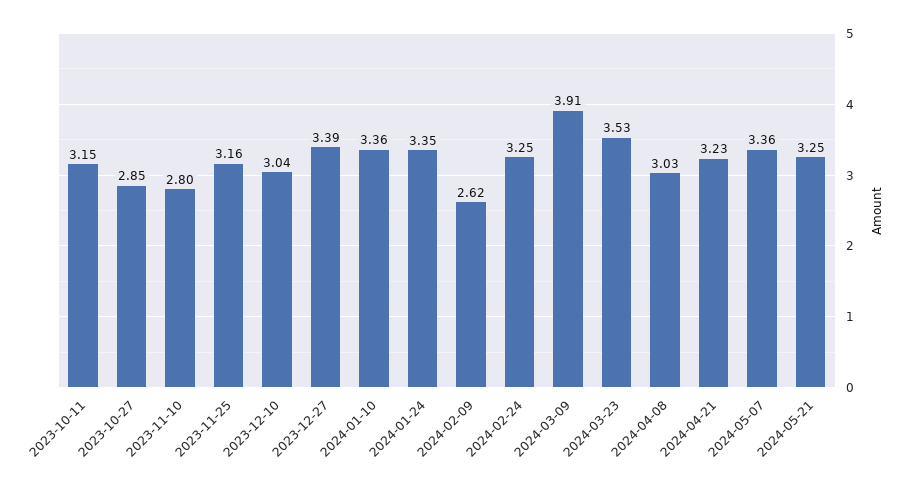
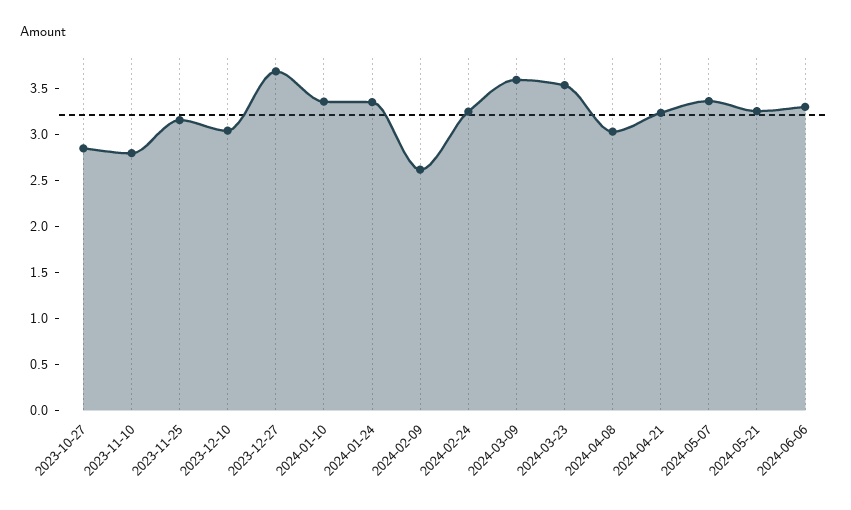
2023-10-11: 3.15 -> none
2023-12-27: 3.39 -> 3.7
2024-03-09: 3.91 -> 3.6
2024-06-06: none -> 3.3

